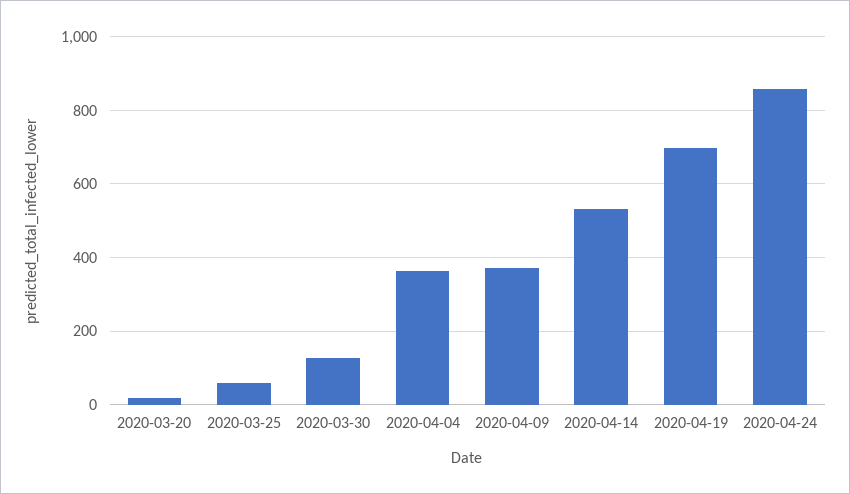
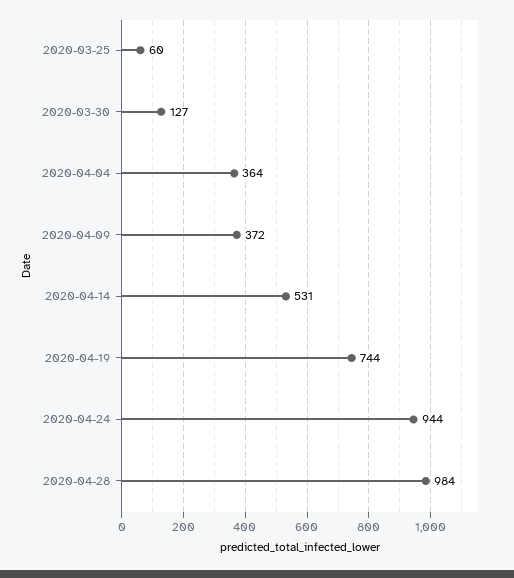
2020-03-20: 20 -> none
2020-04-19: 700 -> 744
2020-04-24: 860 -> 944
2020-04-28: none -> 984

